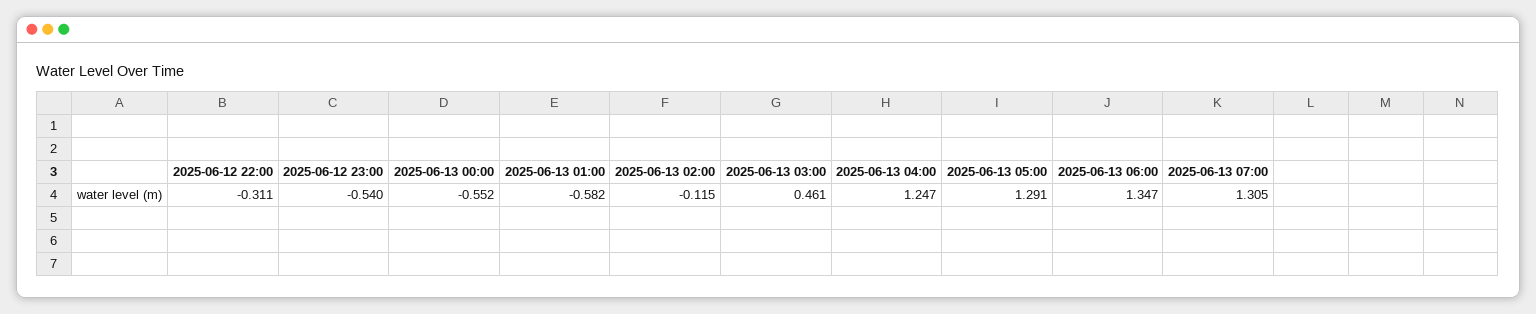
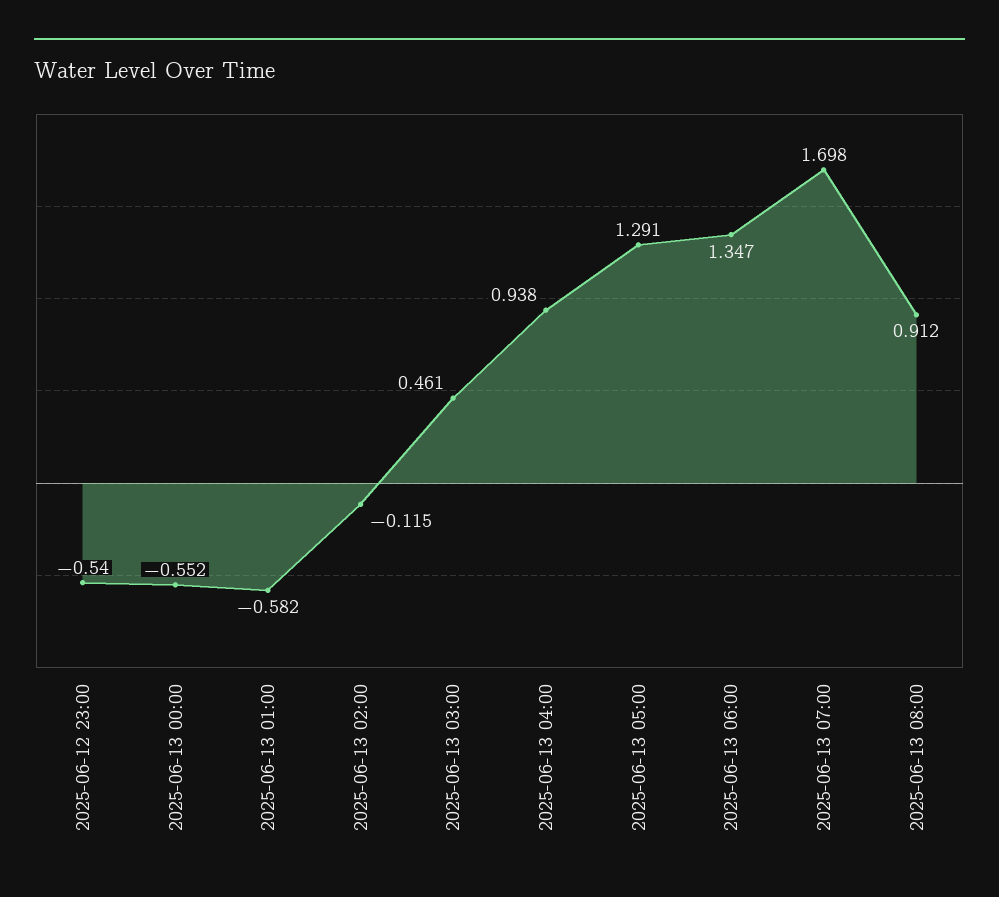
2025-06-12 22:00: -0.311 -> none
2025-06-13 04:00: 1.247 -> 0.938
2025-06-13 07:00: 1.305 -> 1.698
2025-06-13 08:00: none -> 0.912

